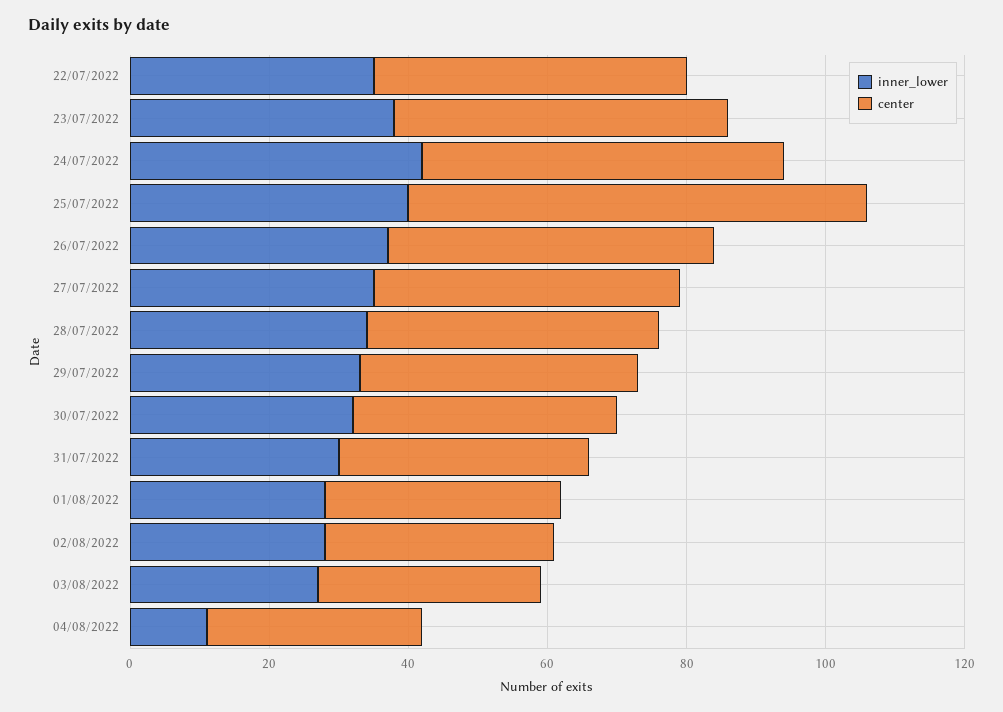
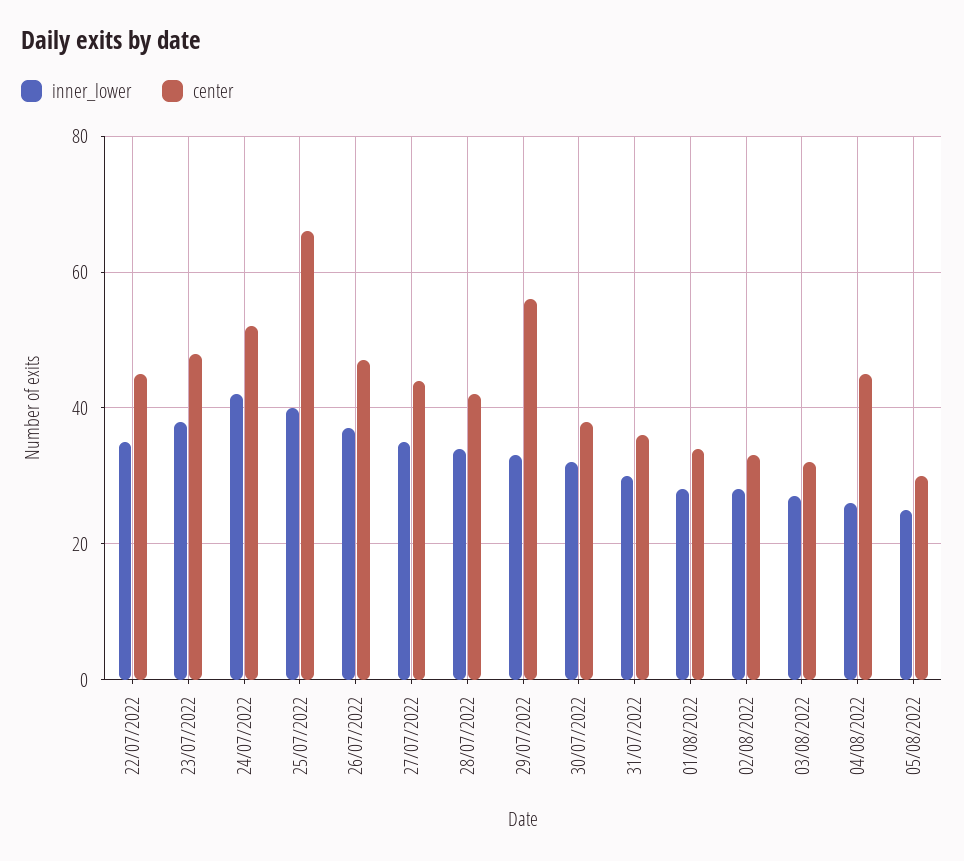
center, 29/07/2022: 40 -> 55
inner_lower, 04/08/2022: 10 -> 25
center, 04/08/2022: 30 -> 45
inner_lower, 05/08/2022: none -> 25
center, 05/08/2022: none -> 30

